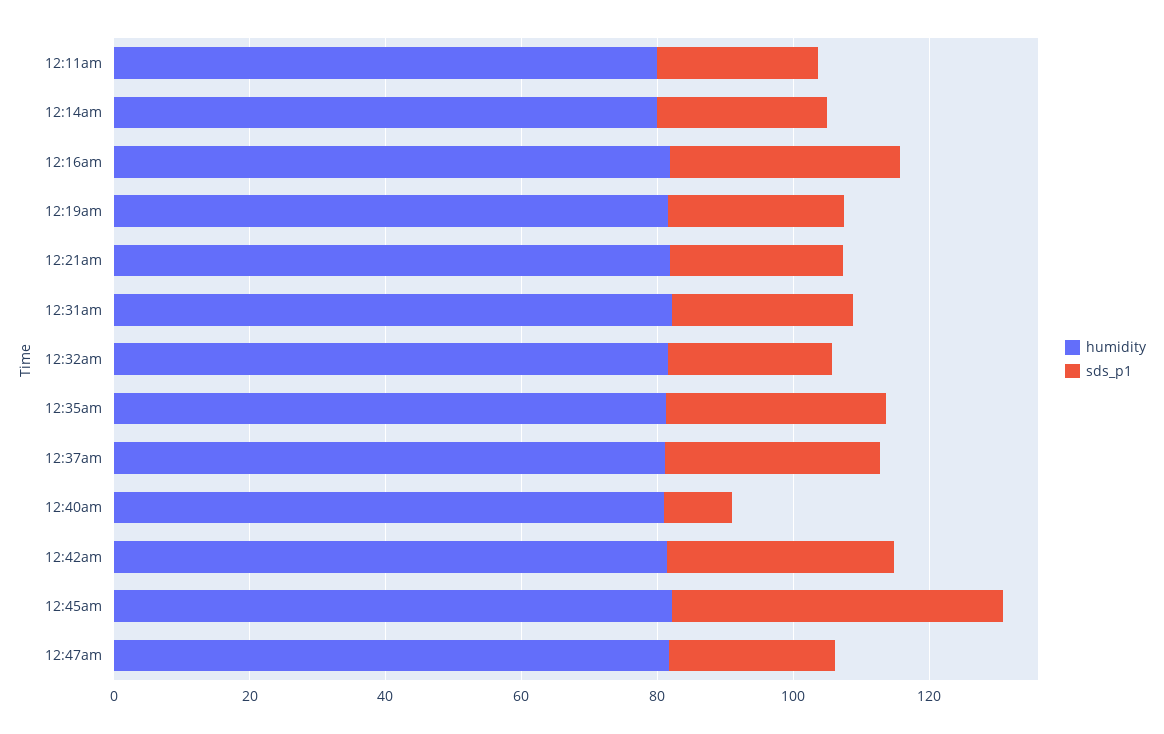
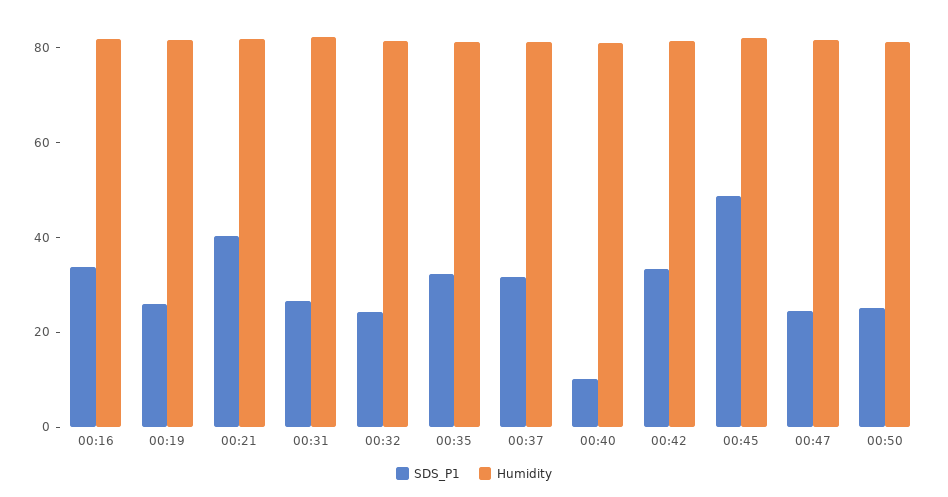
humidity, 12:11am: 80 -> none
sds_p1, 12:11am: 25 -> none
humidity, 12:14am: 80 -> none
sds_p1, 12:14am: 25 -> none
sds_p1, 12:21am: 25 -> 40
sds_p1, 00:50: none -> 25
humidity, 00:50: none -> 80

